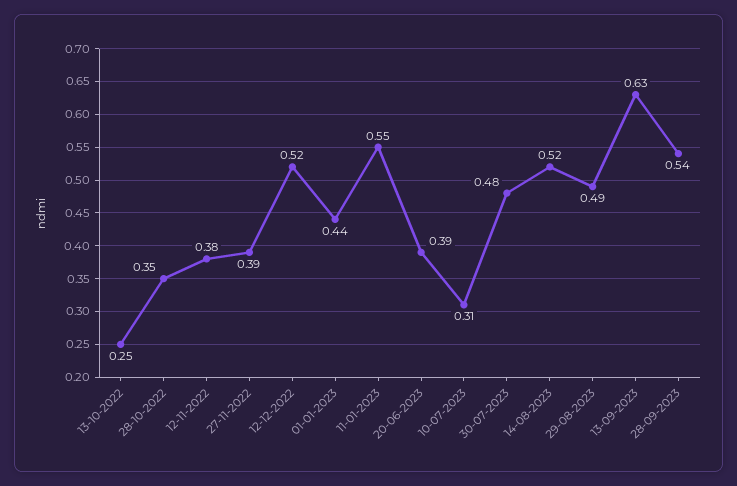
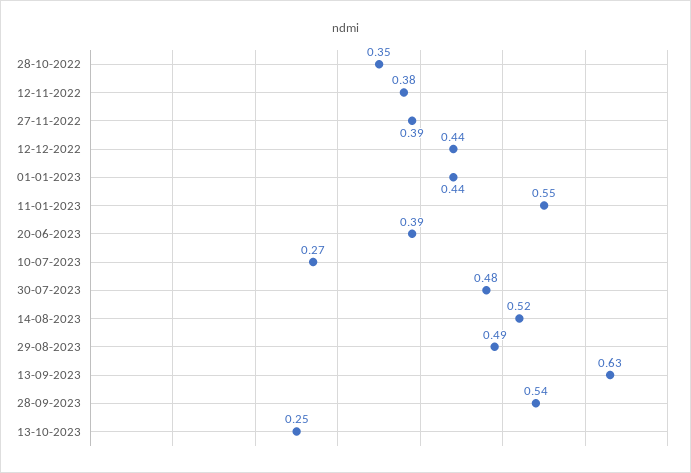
13-10-2022: 0.25 -> none
12-12-2022: 0.52 -> 0.44
10-07-2023: 0.31 -> 0.27
13-10-2023: none -> 0.25

